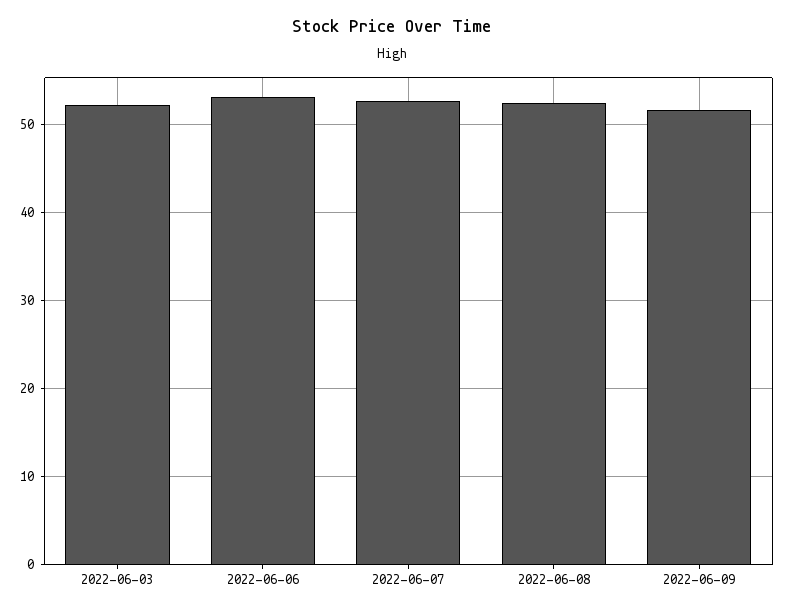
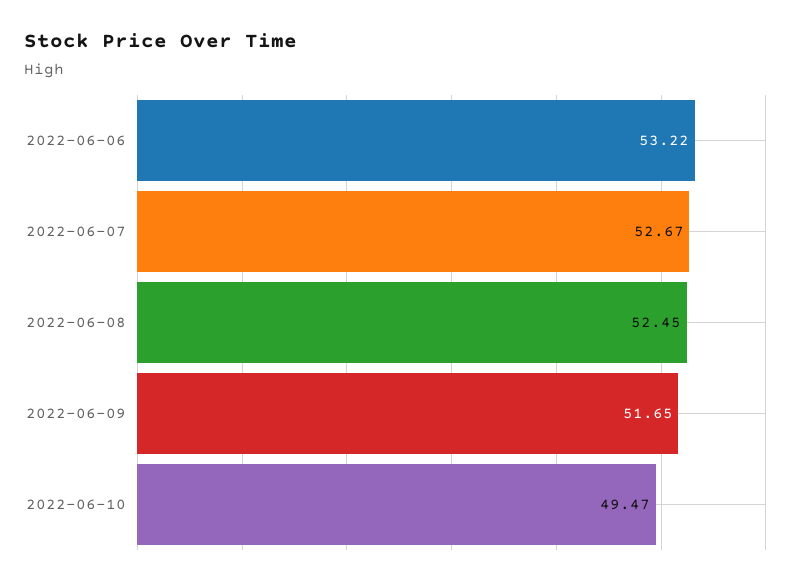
2022-06-03: 52 -> none
2022-06-10: none -> 49.47

